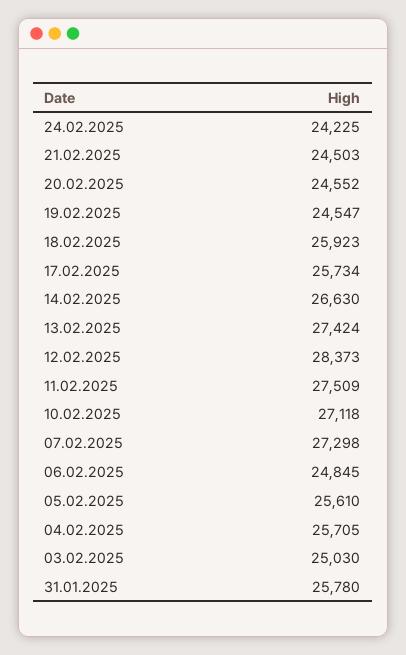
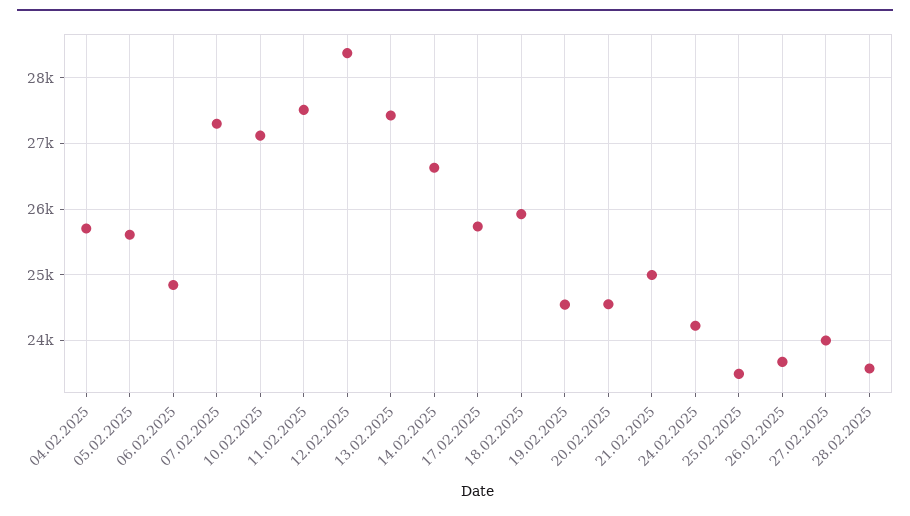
21.02.2025: 24503 -> 25000
03.02.2025: 25030 -> none
31.01.2025: 25780 -> none
25.02.2025: none -> 23500
26.02.2025: none -> 23700
27.02.2025: none -> 24000
28.02.2025: none -> 23600

